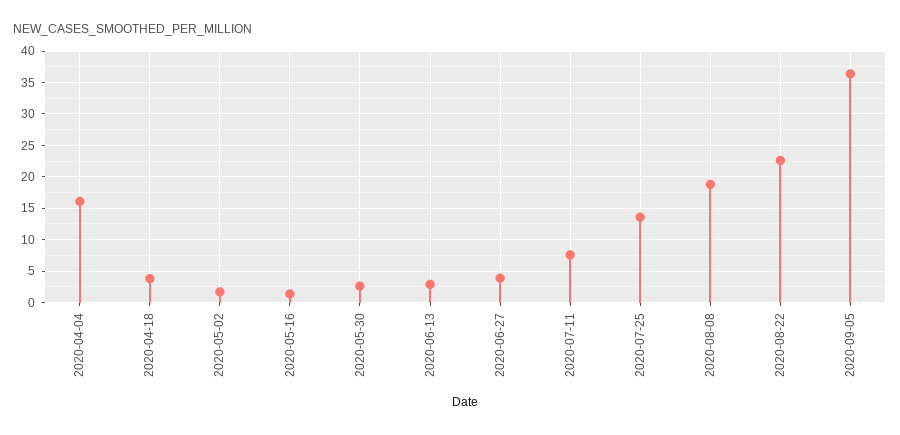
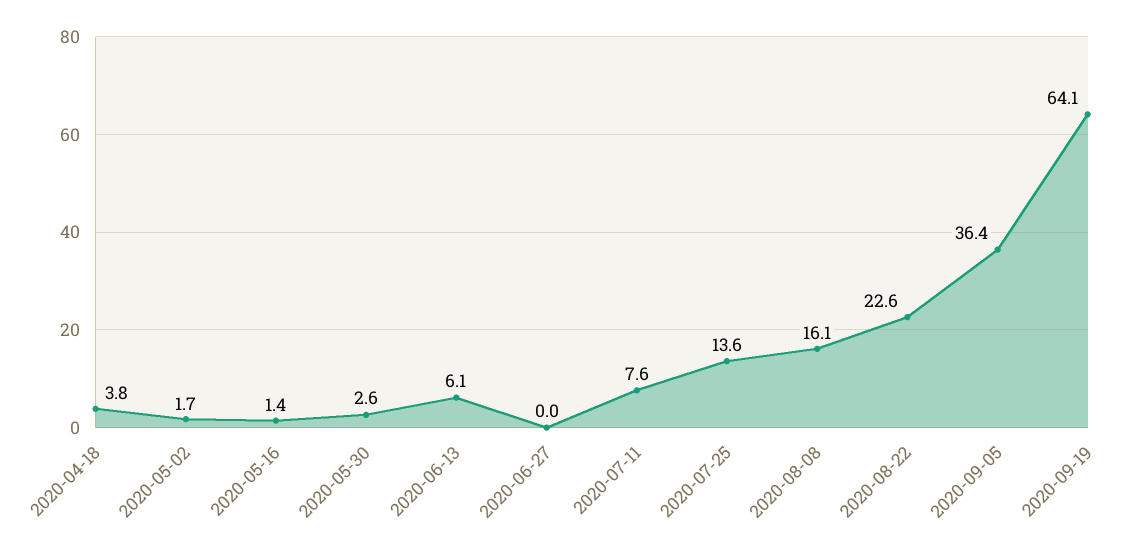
2020-04-04: 16 -> none
2020-06-13: 3 -> 6.1
2020-06-27: 4 -> 0
2020-08-08: 19 -> 16.1
2020-09-19: none -> 64.1

